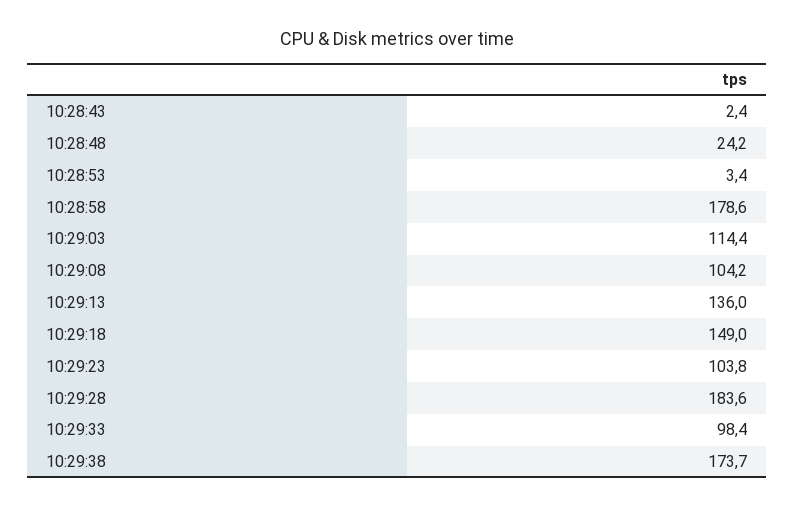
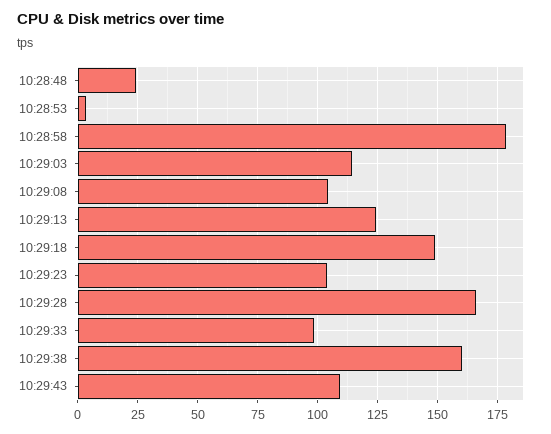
10:28:43: 2.4 -> none
10:29:13: 136 -> 125
10:29:28: 183.6 -> 165
10:29:38: 173.7 -> 160
10:29:43: none -> 110

